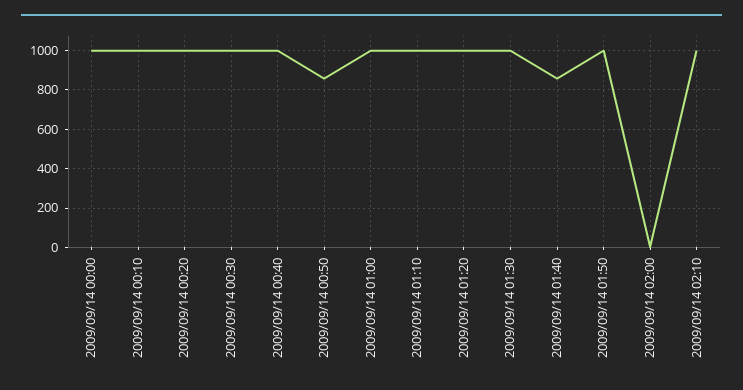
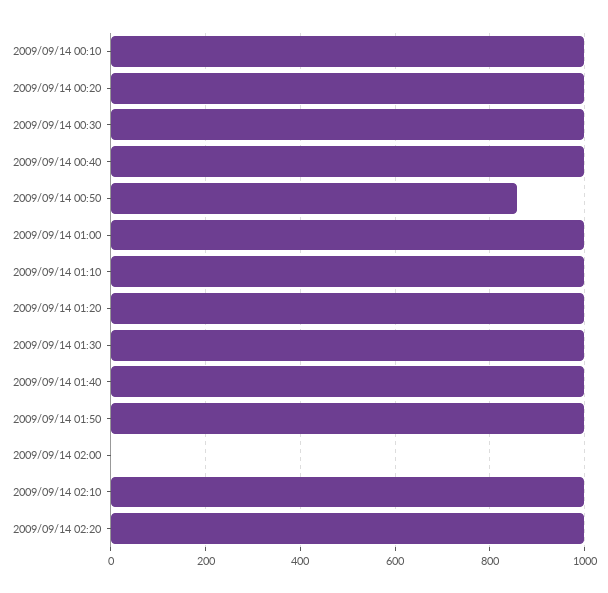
2009/09/14 00:00: 1000 -> none
2009/09/14 01:40: 850 -> 1000
2009/09/14 02:20: none -> 1000

